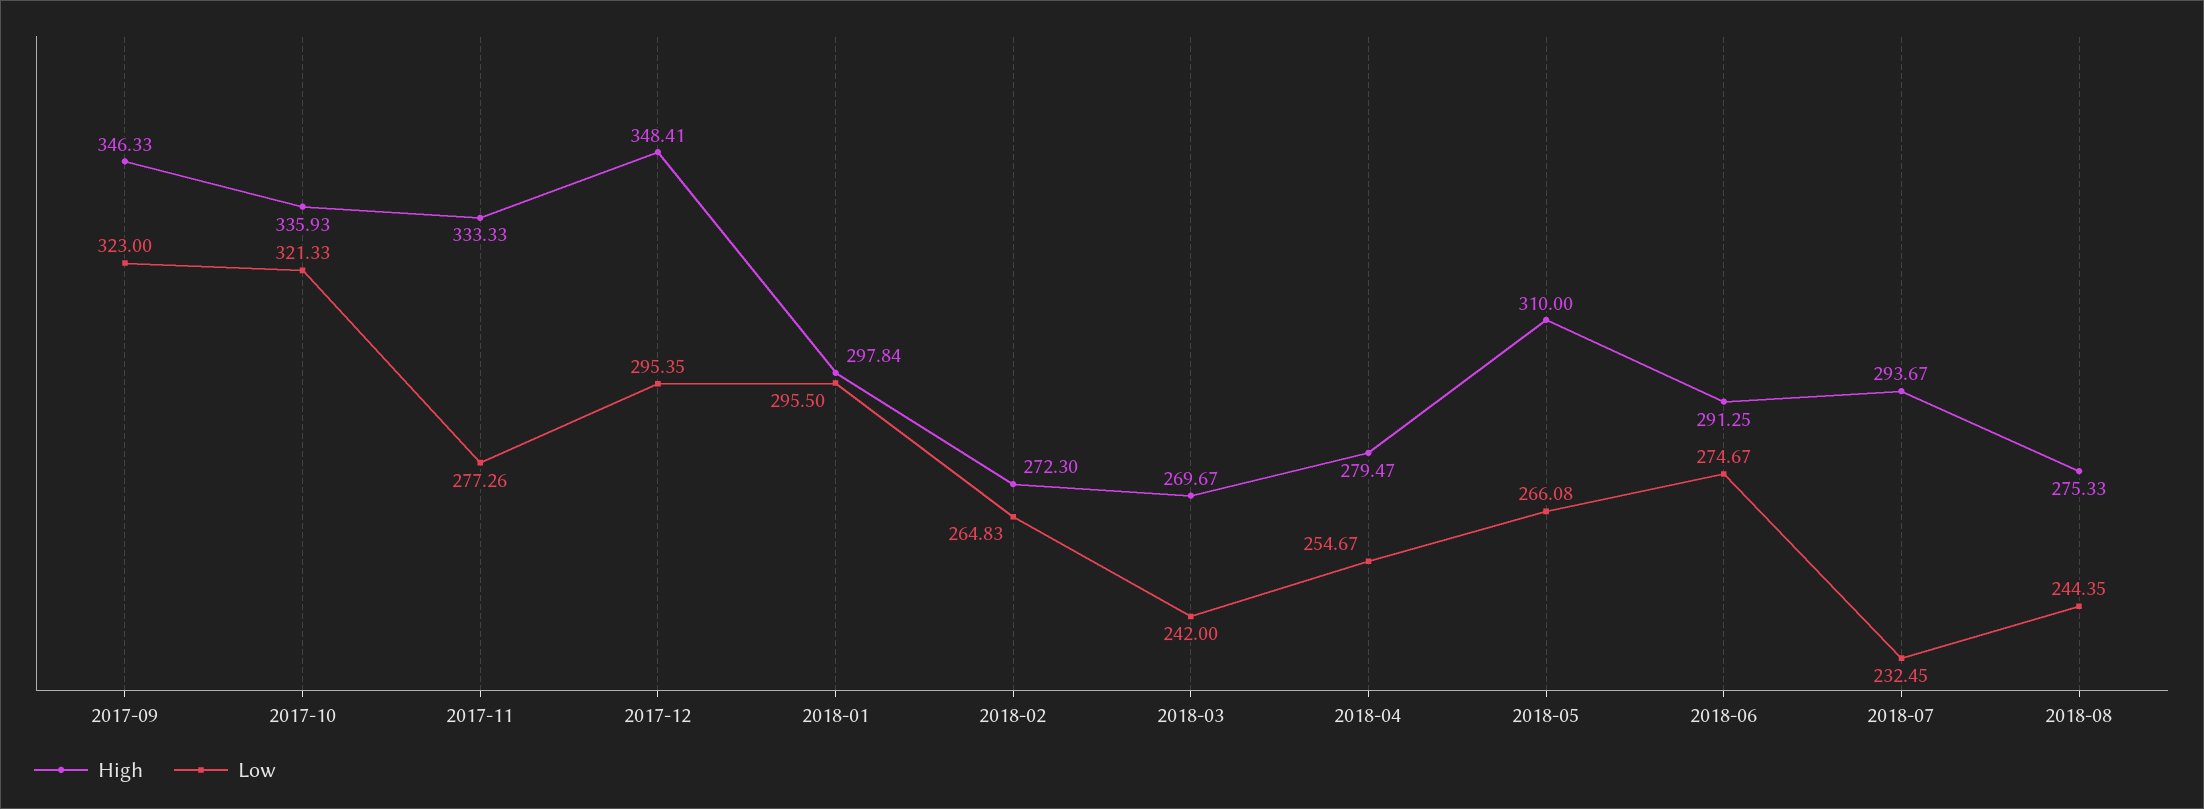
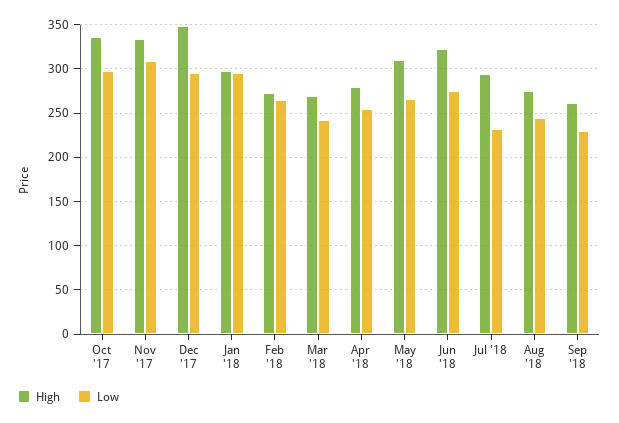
High, 2017-09: 346.33 -> none
Low, 2017-09: 323 -> none
Low, 2017-10: 321.33 -> 300
Low, 2017-11: 277.26 -> 310
High, 2018-06: 291.25 -> 320
High, Sep '18: none -> 260
Low, Sep '18: none -> 230

